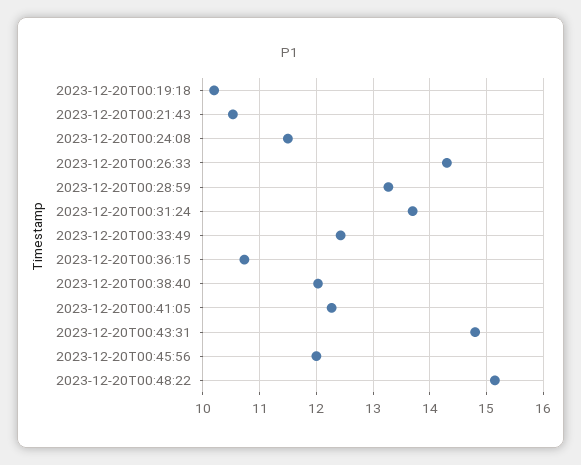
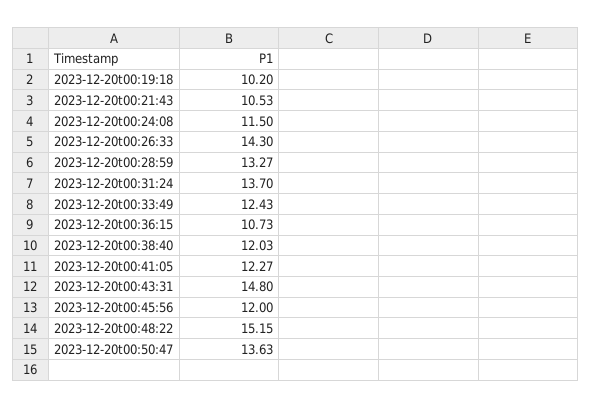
2023-12-20t00:50:47: none -> 13.63

